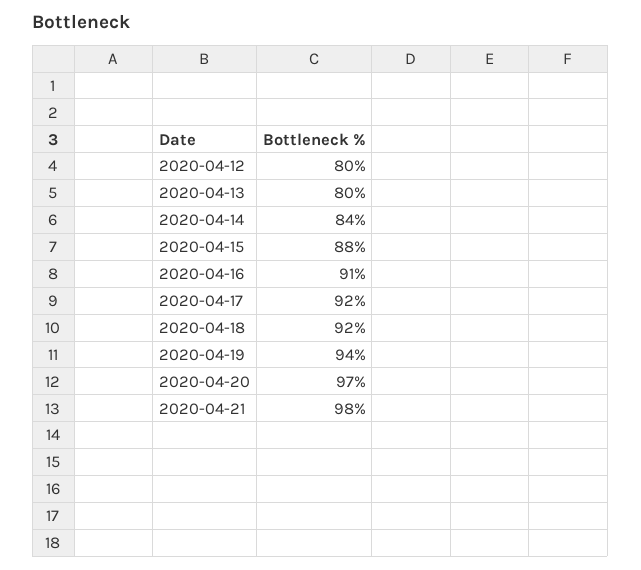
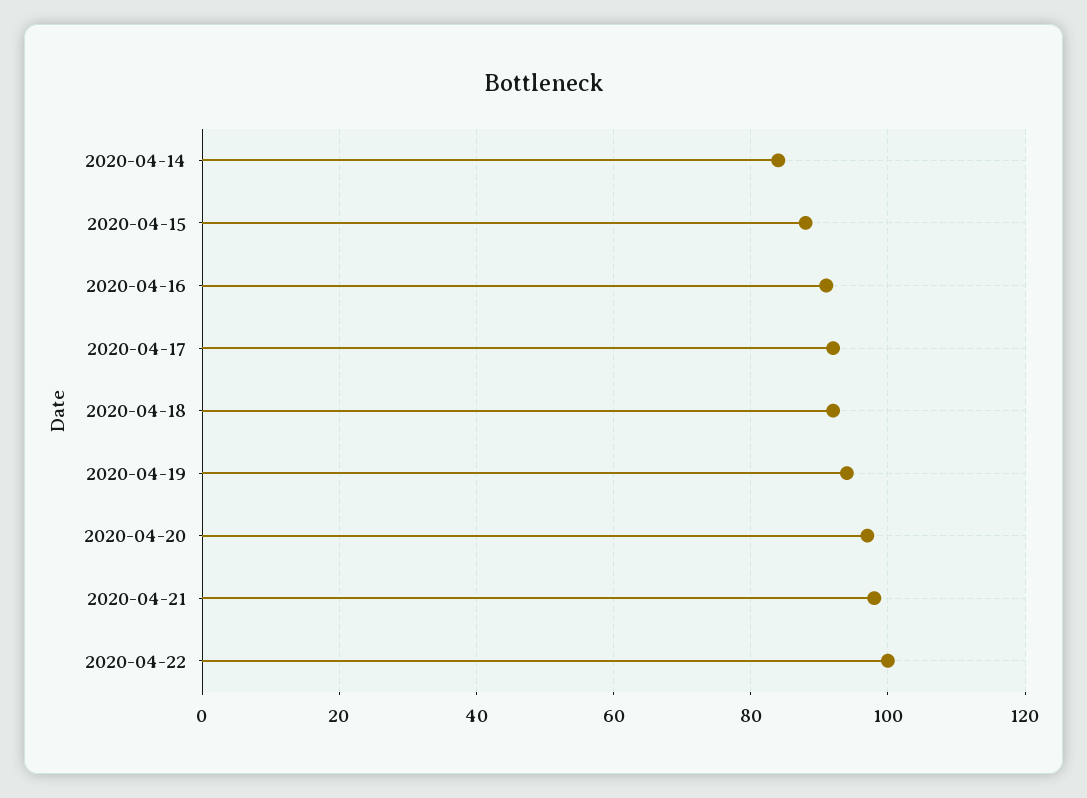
2020-04-12: 80 -> none
2020-04-13: 80 -> none
2020-04-22: none -> 100

